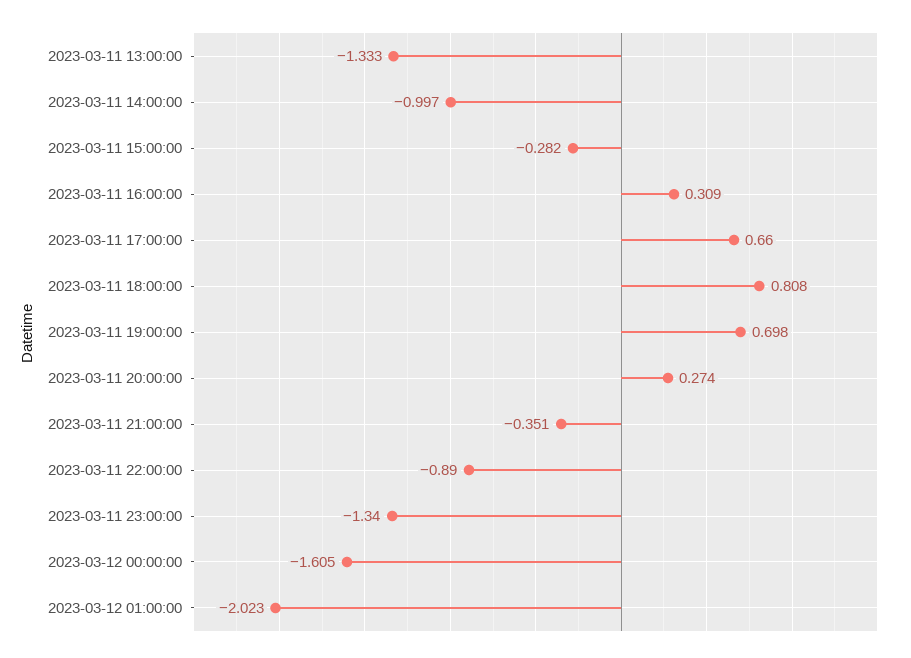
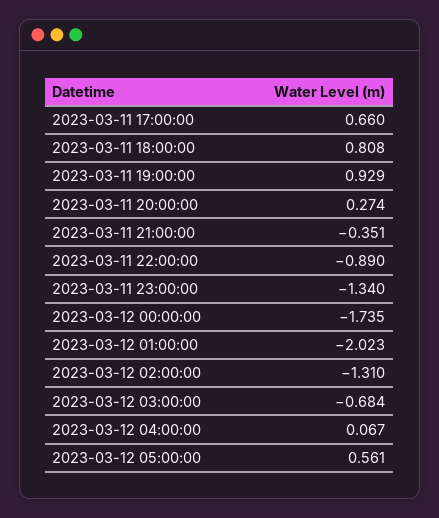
2023-03-11 13:00:00: -1.333 -> none
2023-03-11 14:00:00: -0.997 -> none
2023-03-11 15:00:00: -0.282 -> none
2023-03-11 16:00:00: 0.309 -> none
2023-03-11 19:00:00: 0.698 -> 0.929
2023-03-12 00:00:00: -1.605 -> -1.735
2023-03-12 02:00:00: none -> -1.31
2023-03-12 03:00:00: none -> -0.684
2023-03-12 04:00:00: none -> 0.067
2023-03-12 05:00:00: none -> 0.561

